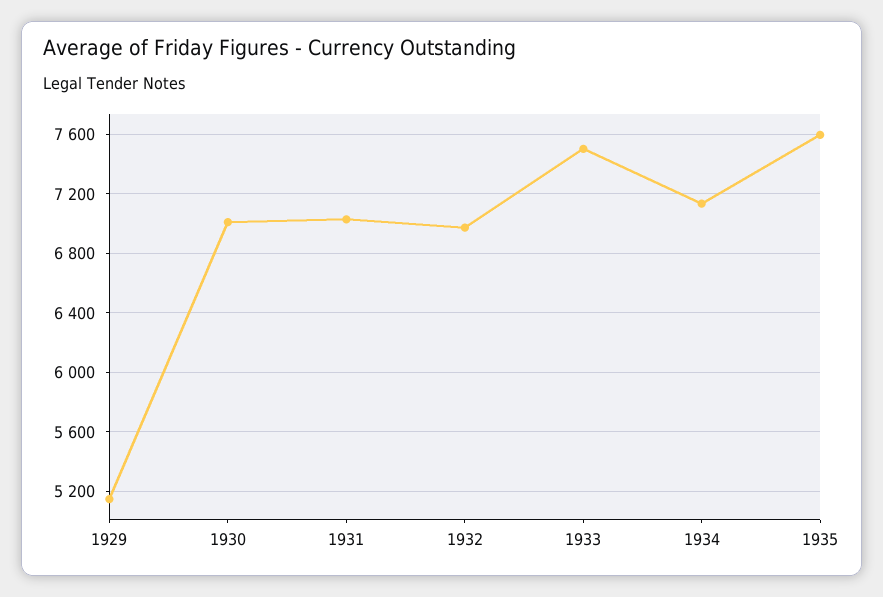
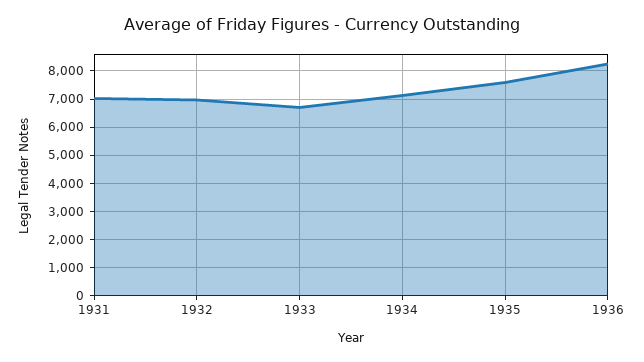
1929: 5150 -> none
1930: 7000 -> none
1933: 7500 -> 6750
1936: none -> 8250

